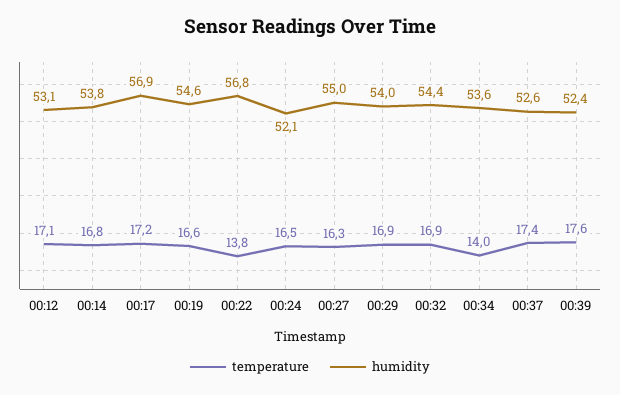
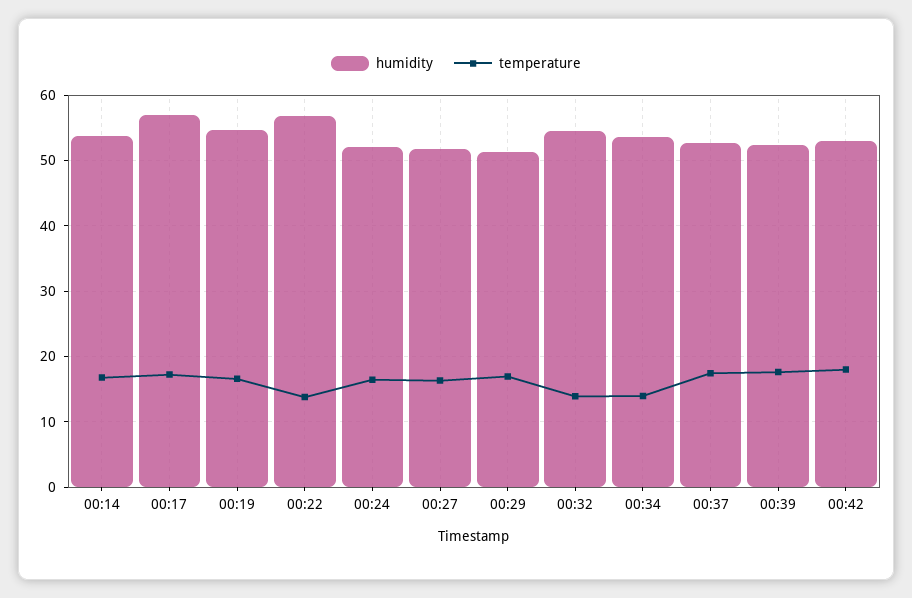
temperature, 00:12: 17.1 -> none
humidity, 00:12: 53.1 -> none
humidity, 00:27: 55 -> 52
humidity, 00:29: 54 -> 51
temperature, 00:32: 16.9 -> 14
humidity, 00:42: none -> 53
temperature, 00:42: none -> 18

